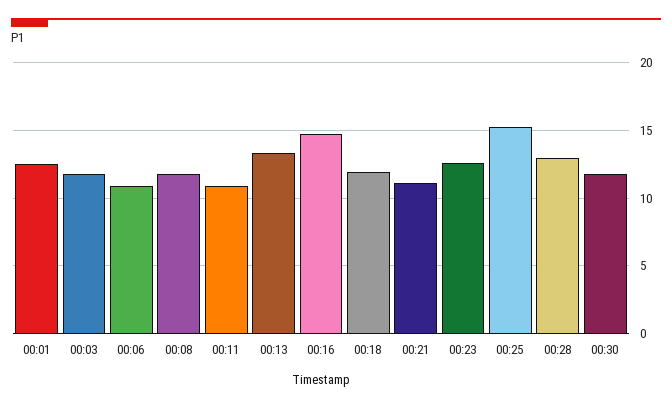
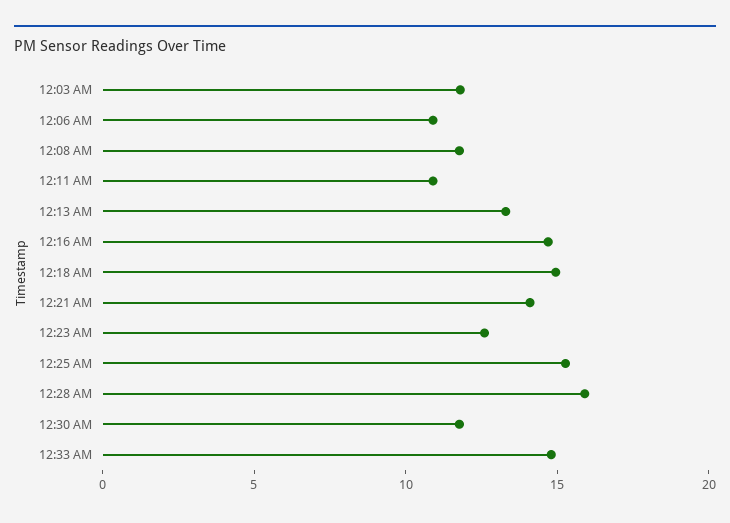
00:01: 12.5 -> none
00:18: 12 -> 15
00:21: 11 -> 14
00:28: 13 -> 16
12:33 AM: none -> 15

